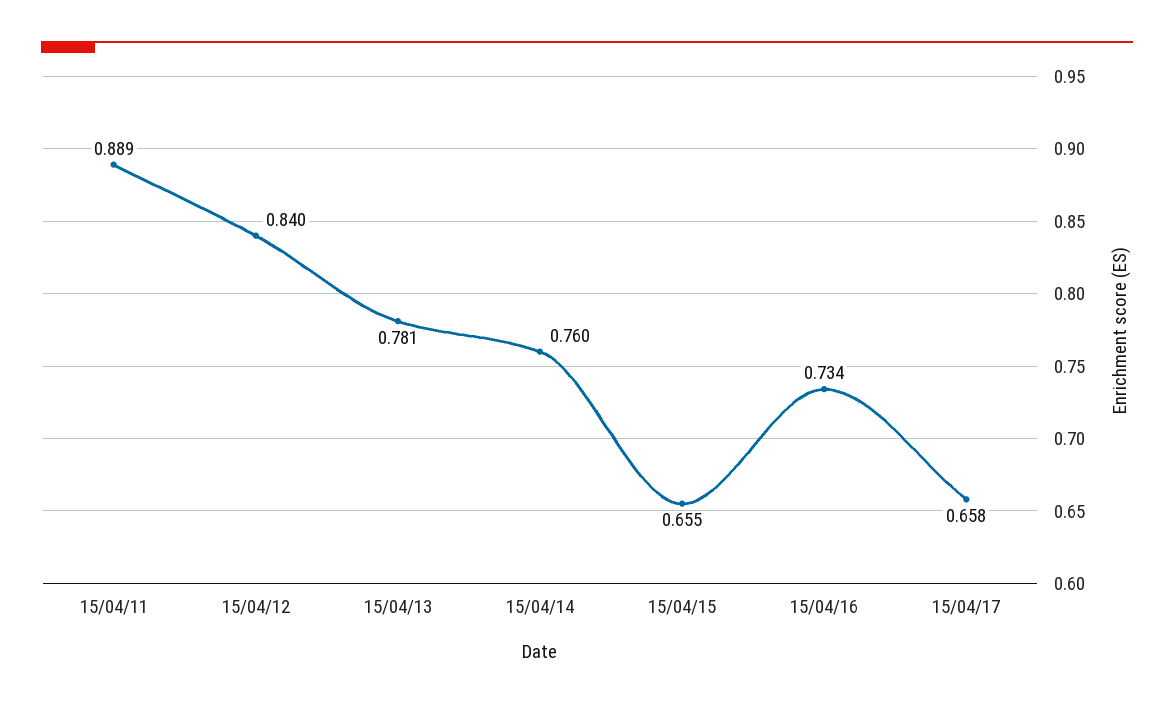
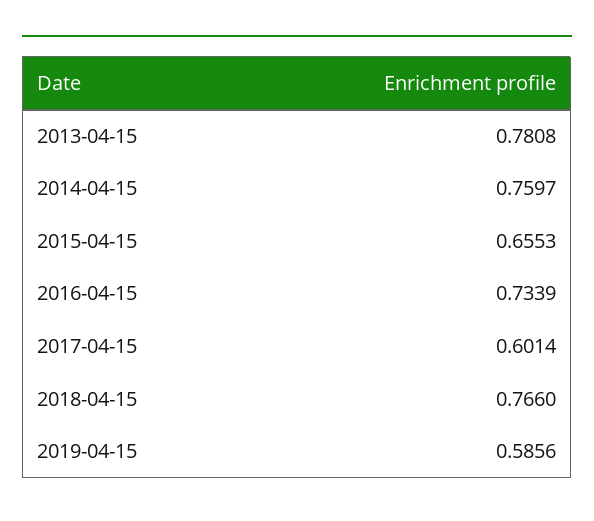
15/04/11: 0.889 -> none
15/04/12: 0.84 -> none
15/04/17: 0.658 -> 0.6014
2018-04-15: none -> 0.766
2019-04-15: none -> 0.5856

